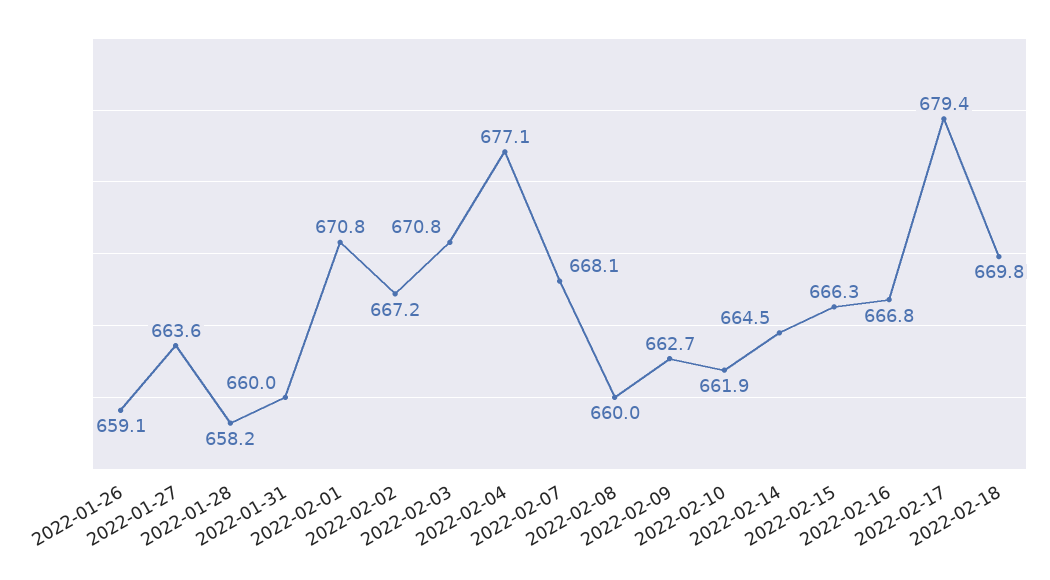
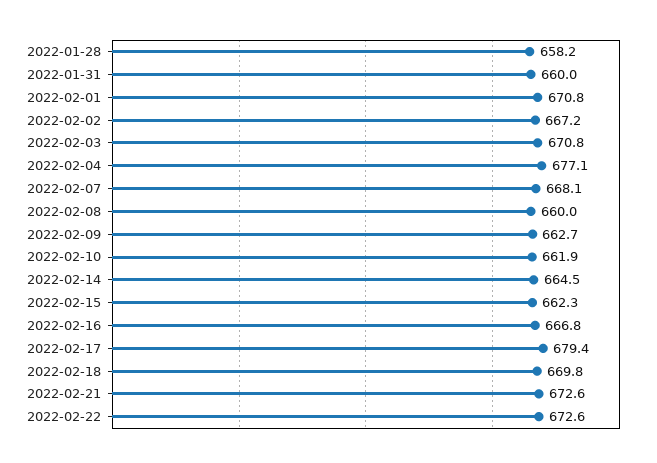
2022-01-26: 659.1 -> none
2022-01-27: 663.6 -> none
2022-02-15: 666.3 -> 662.3
2022-02-21: none -> 672.6
2022-02-22: none -> 672.6

